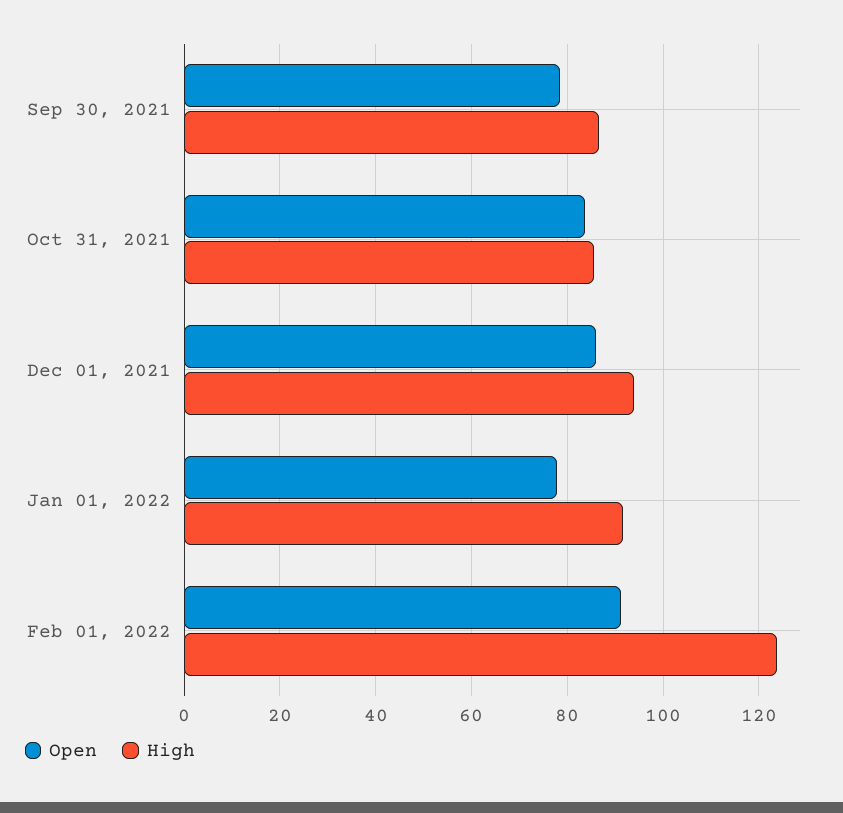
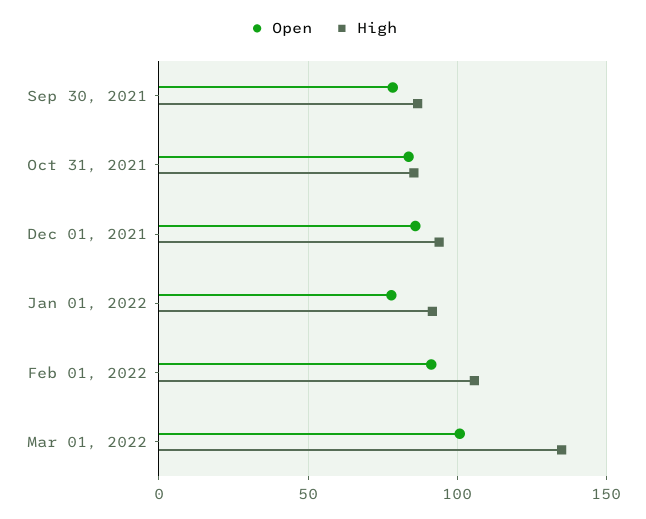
High, Feb 01, 2022: 124 -> 105
Open, Mar 01, 2022: none -> 100
High, Mar 01, 2022: none -> 135

